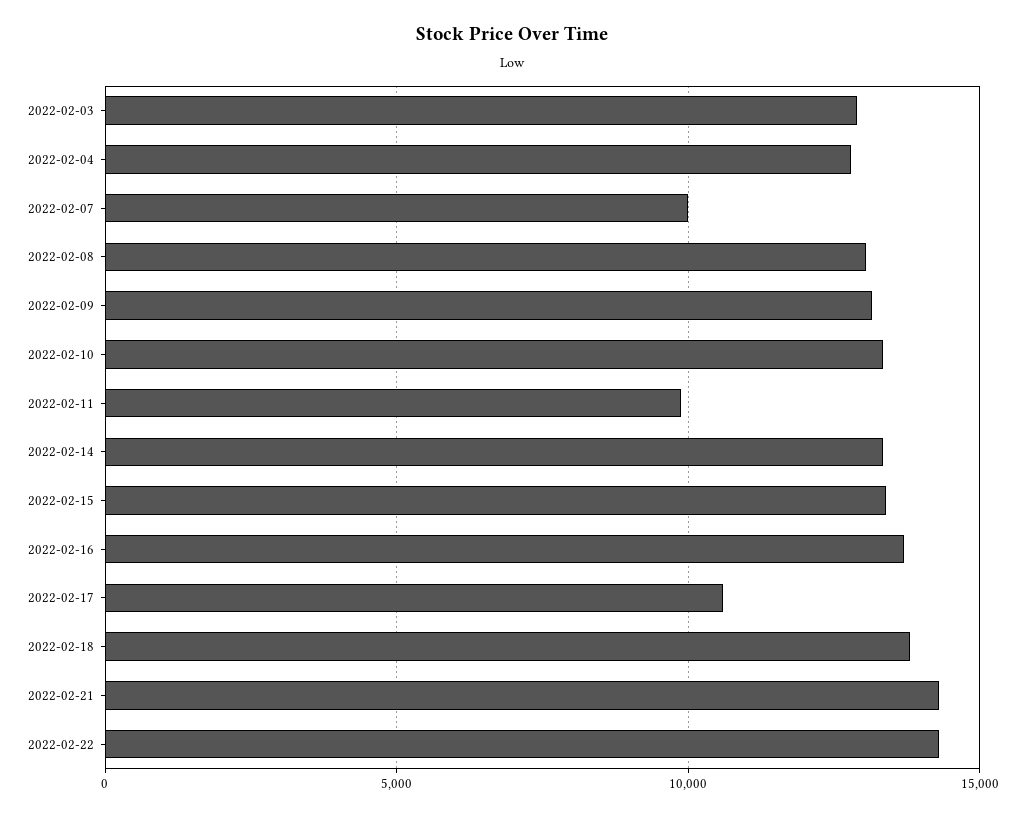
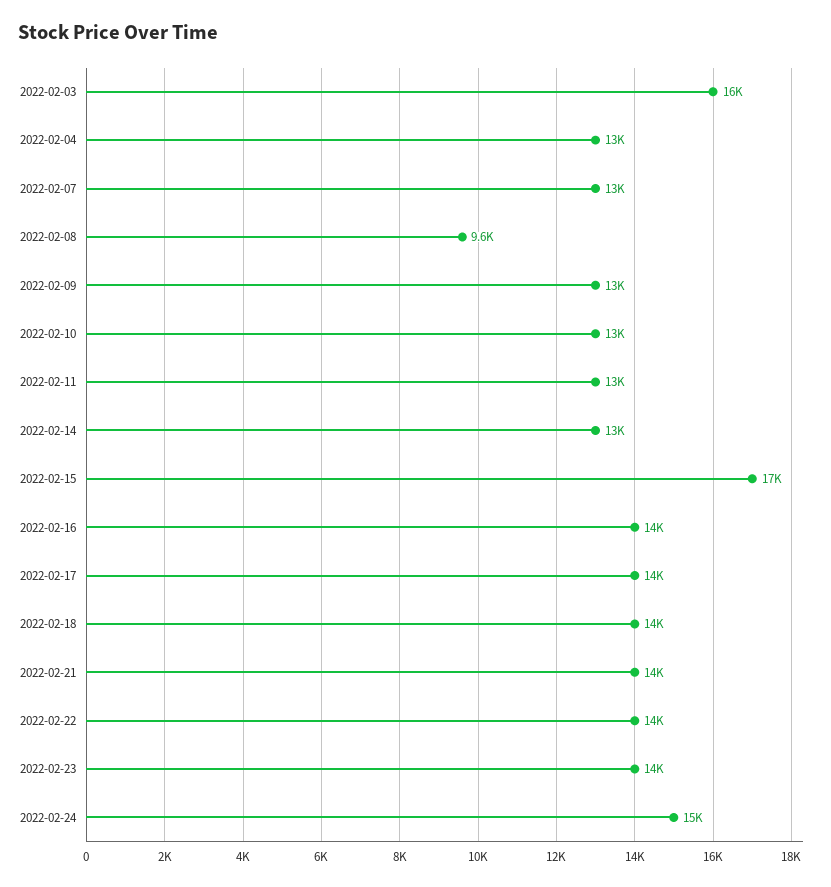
2022-02-03: 13000 -> 16000
2022-02-07: 10000 -> 13000
2022-02-08: 13000 -> 9600
2022-02-11: 10000 -> 13000
2022-02-15: 13500 -> 17000
2022-02-17: 10500 -> 14000
2022-02-23: none -> 14000
2022-02-24: none -> 15000

